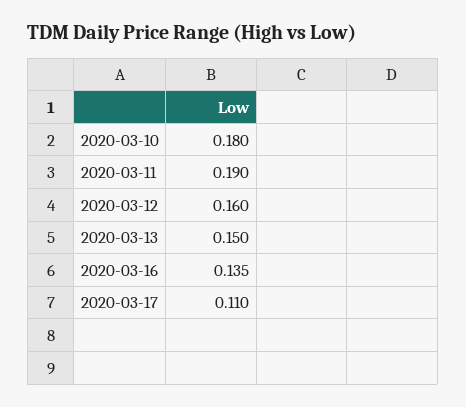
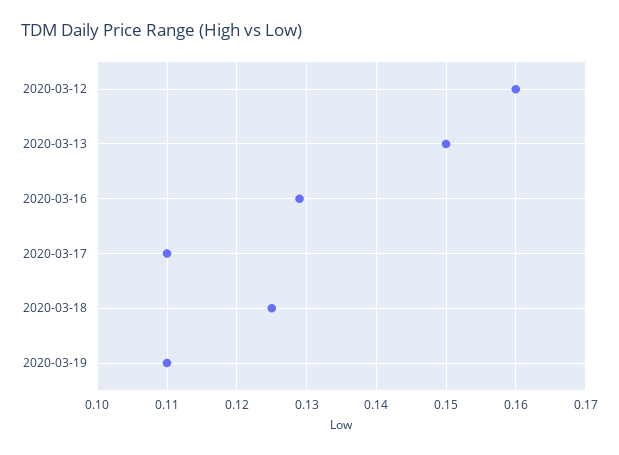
2020-03-10: 0.18 -> none
2020-03-11: 0.19 -> none
2020-03-16: 0.135 -> 0.129
2020-03-18: none -> 0.125
2020-03-19: none -> 0.11

